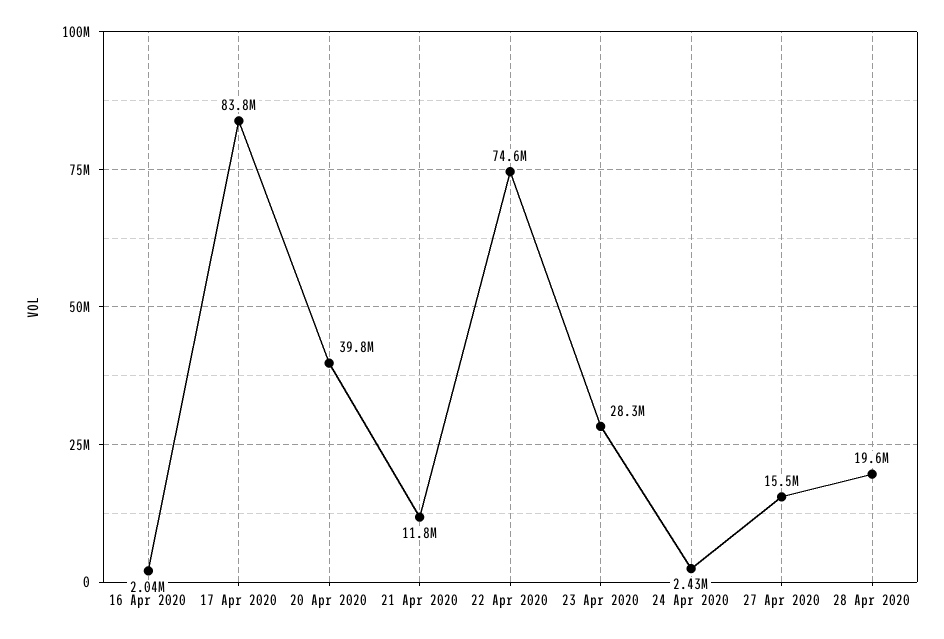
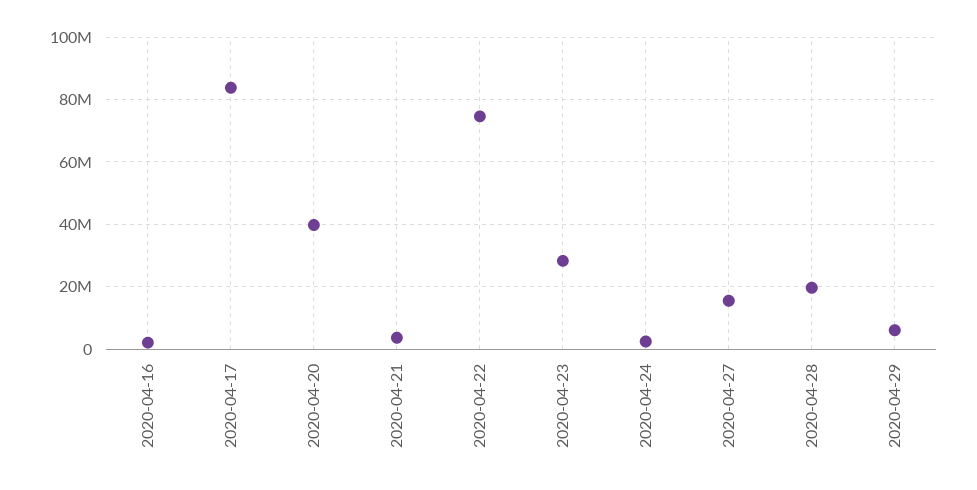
21 Apr 2020: 11800000 -> 4000000
2020-04-29: none -> 6000000

